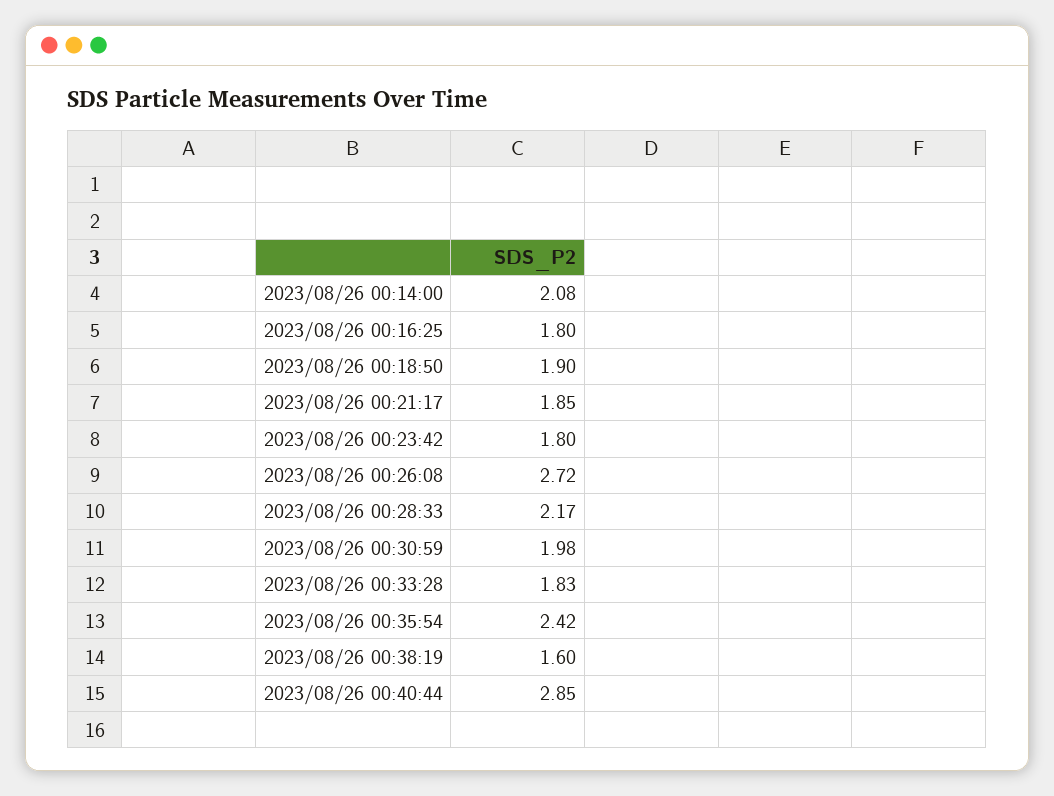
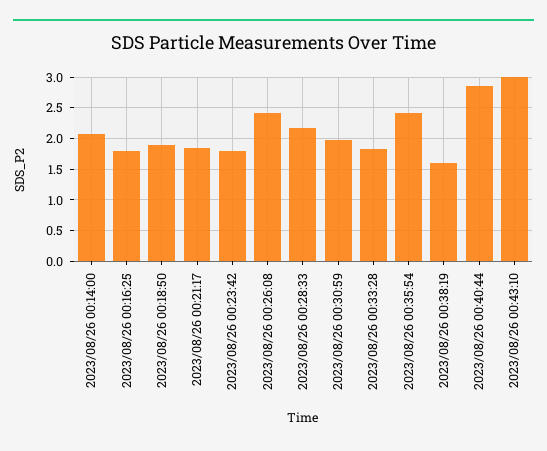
2023/08/26 00:26:08: 2.72 -> 2.4
2023/08/26 00:43:10: none -> 3

